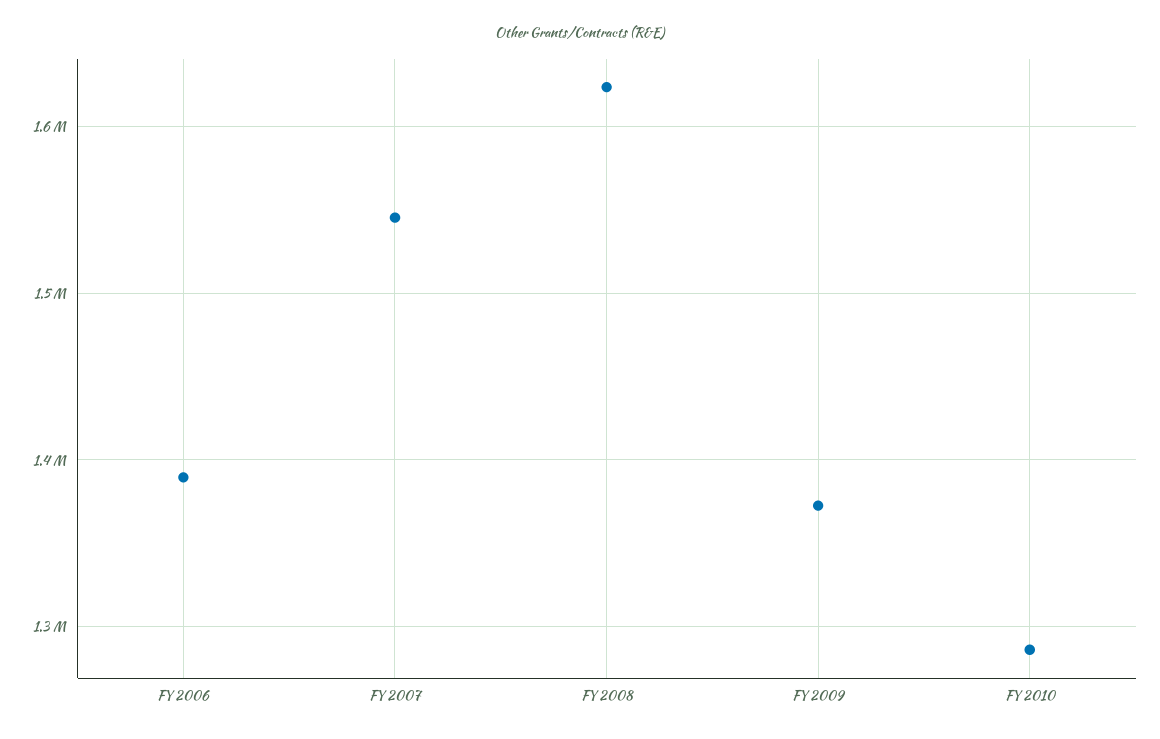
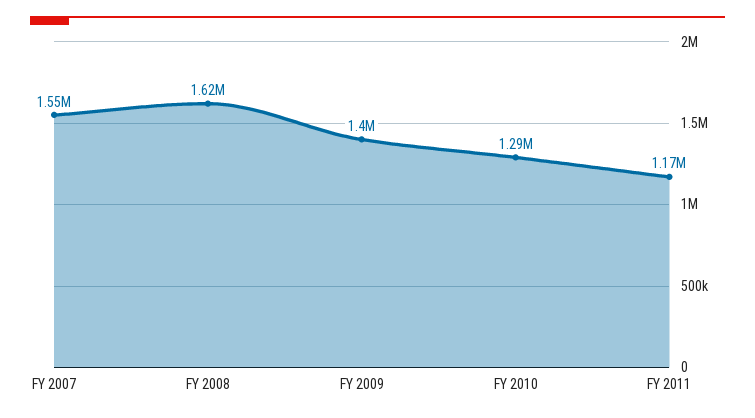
FY 2006: 1390000 -> none
FY 2009: 1370000 -> 1400000
FY 2011: none -> 1170000

